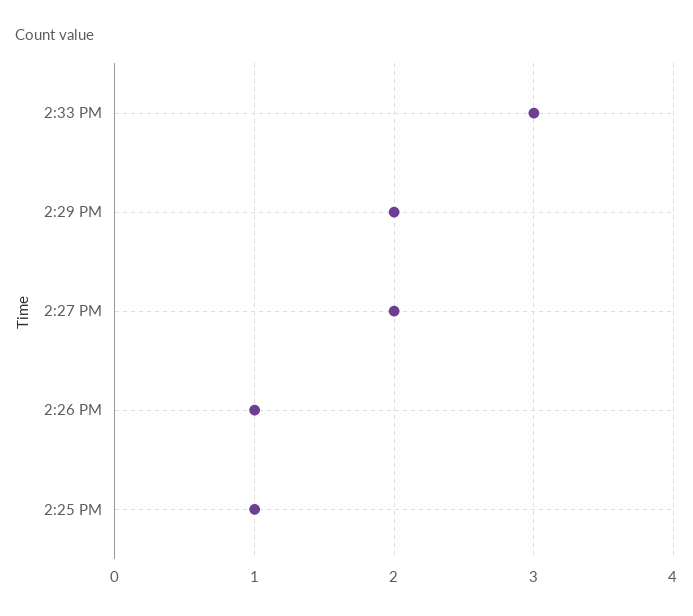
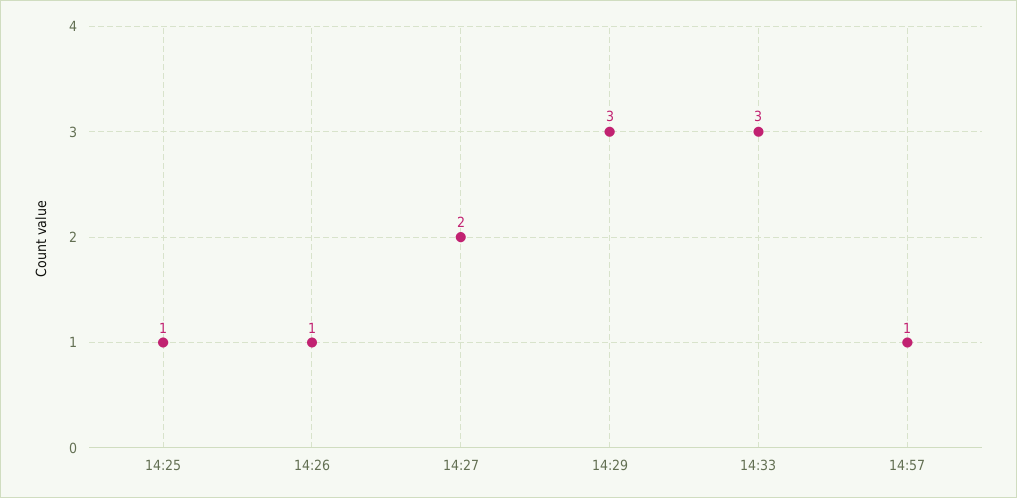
2:29 PM: 2 -> 3
14:57: none -> 1

